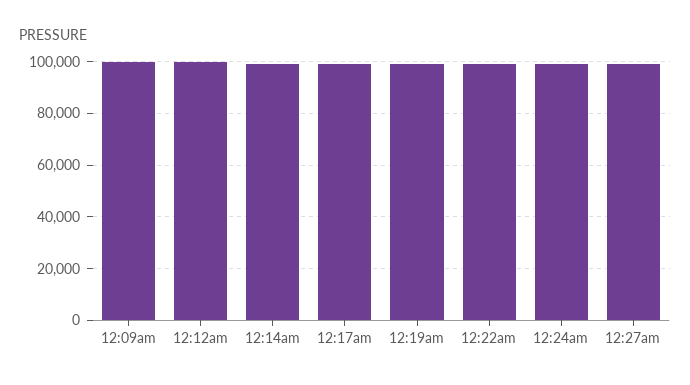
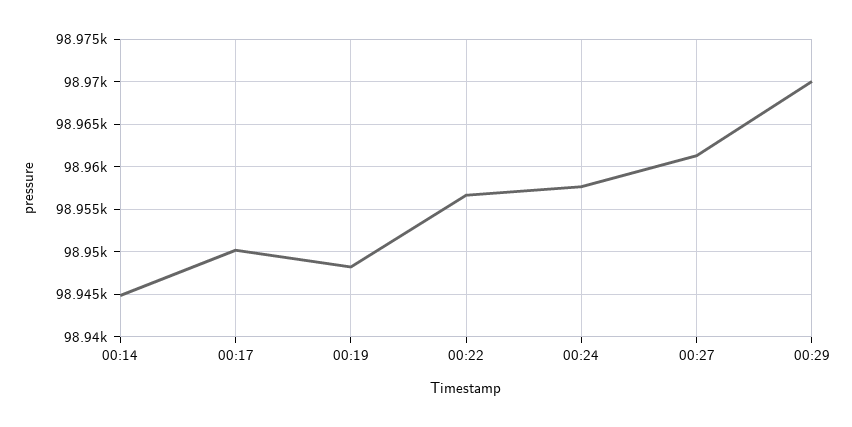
12:09am: 100000 -> none
12:12am: 100000 -> none
00:29: none -> 98970

